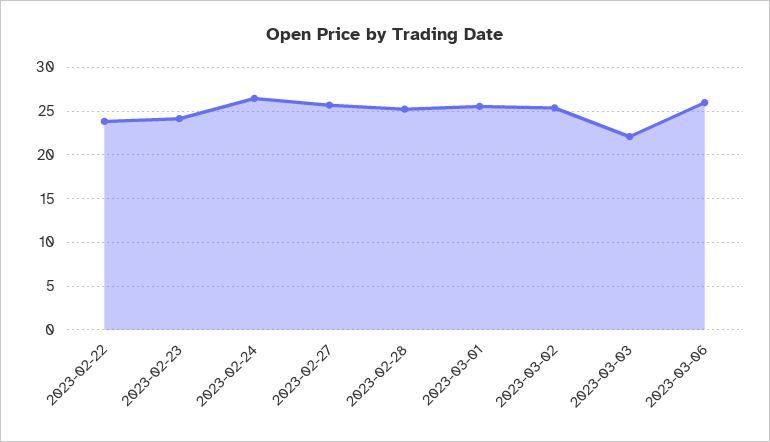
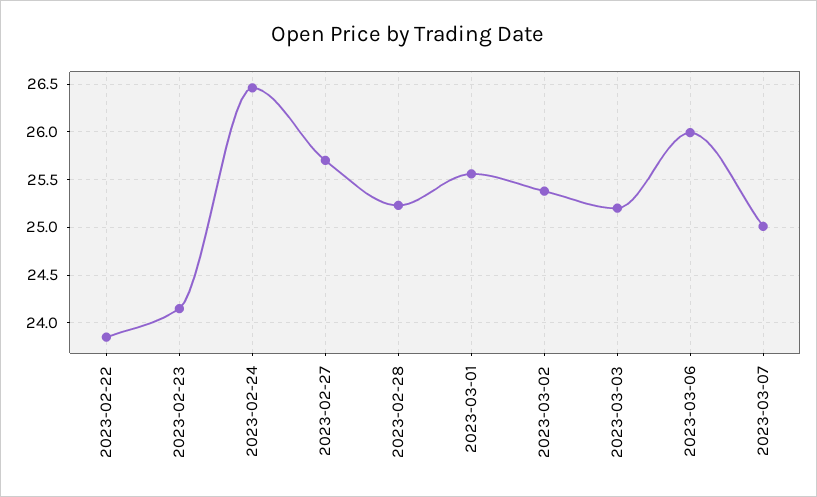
2023-03-03: 22 -> 25.2
2023-03-07: none -> 25

